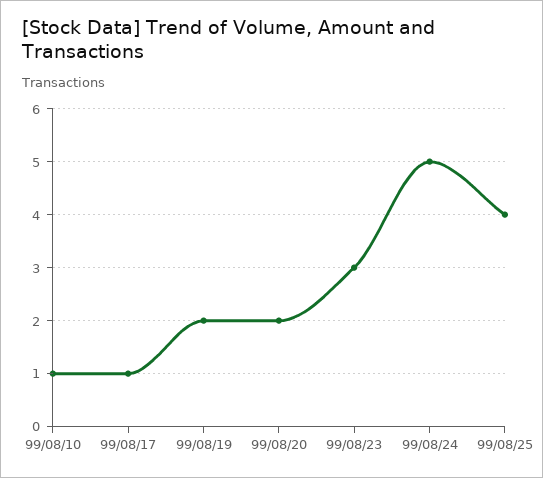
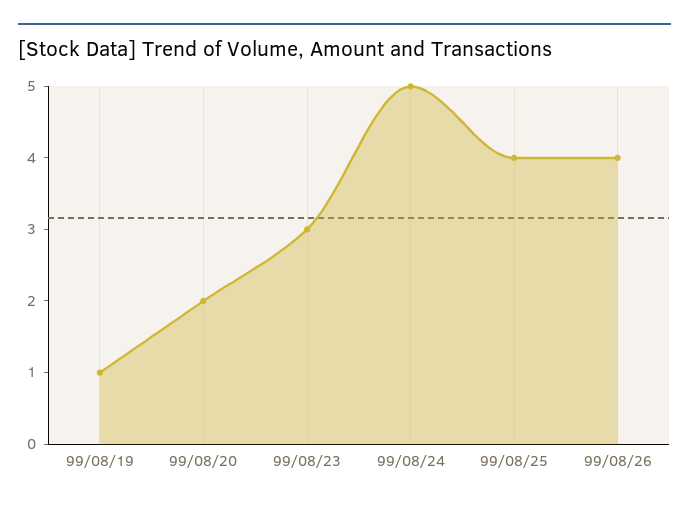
99/08/10: 1 -> none
99/08/17: 1 -> none
99/08/19: 2 -> 1
99/08/26: none -> 4

